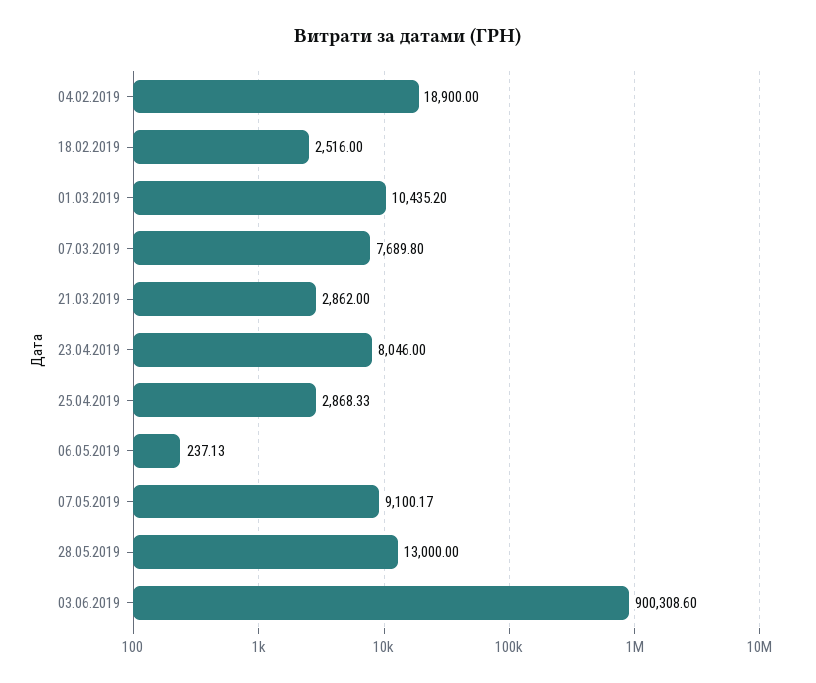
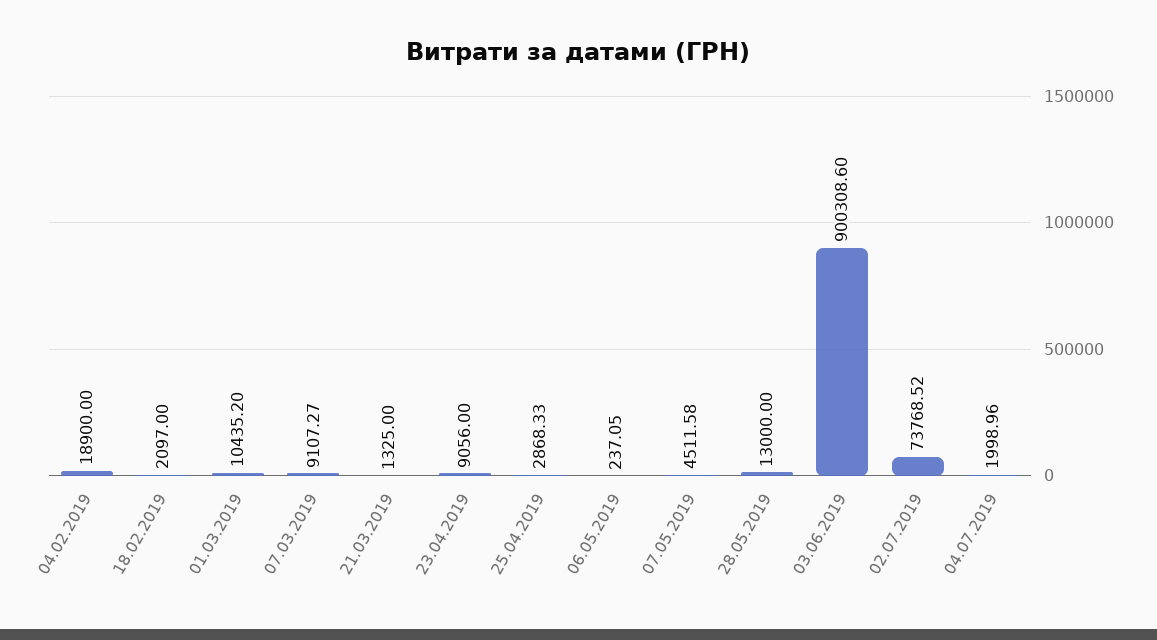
18.02.2019: 2516 -> 2097
07.03.2019: 7689.8 -> 9107.27
21.03.2019: 2862 -> 1325
23.04.2019: 8046 -> 9056
06.05.2019: 237.13 -> 237.05
07.05.2019: 9100.17 -> 4511.58
02.07.2019: none -> 73768.52
04.07.2019: none -> 1998.96

